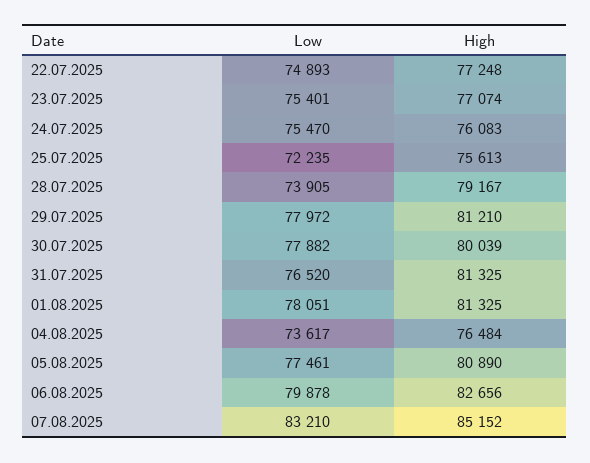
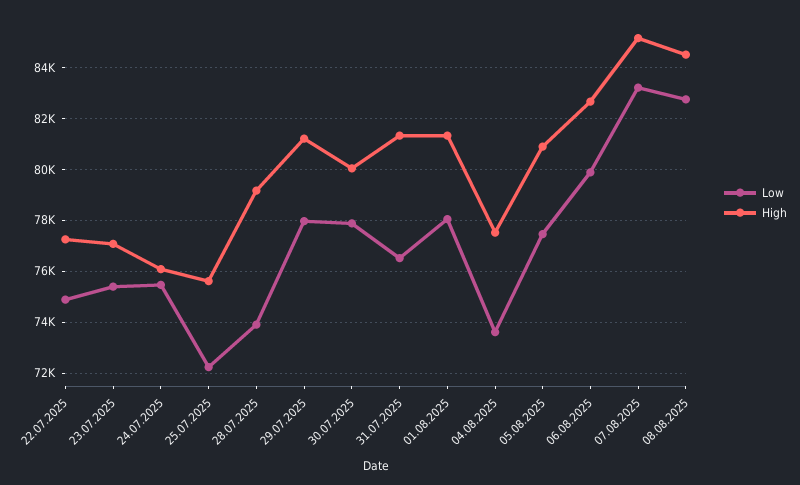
High, 04.08.2025: 76484 -> 77500
Low, 08.08.2025: none -> 82750
High, 08.08.2025: none -> 84500

